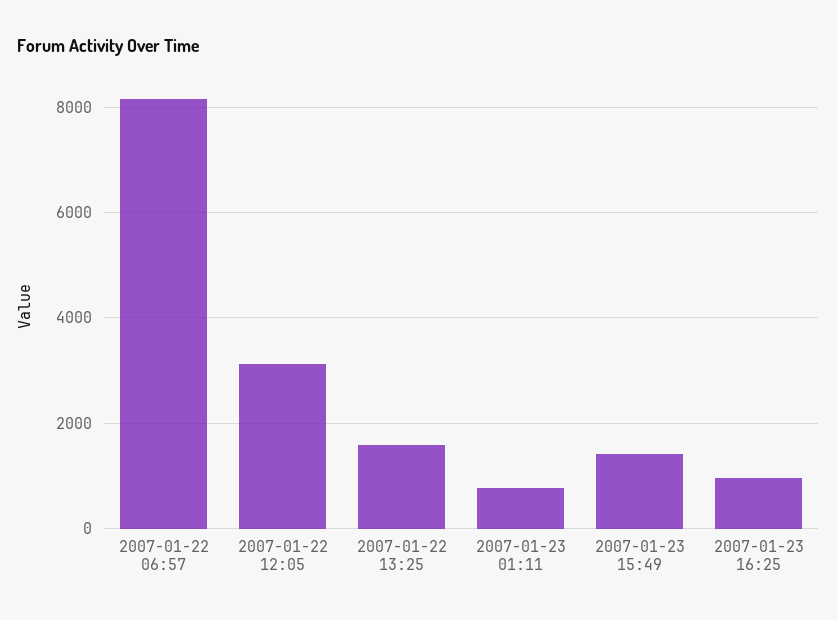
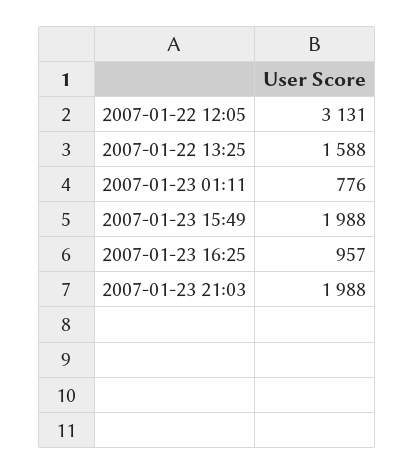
2007-01-22 06:57: 8200 -> none
2007-01-23 15:49: 1400 -> 1988
2007-01-23 21:03: none -> 1988

